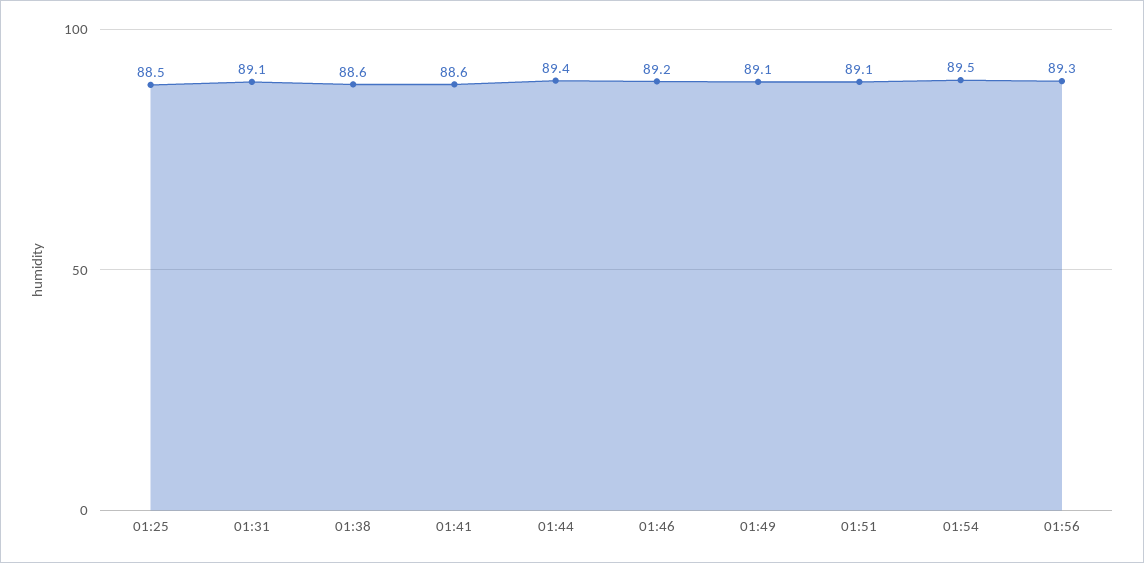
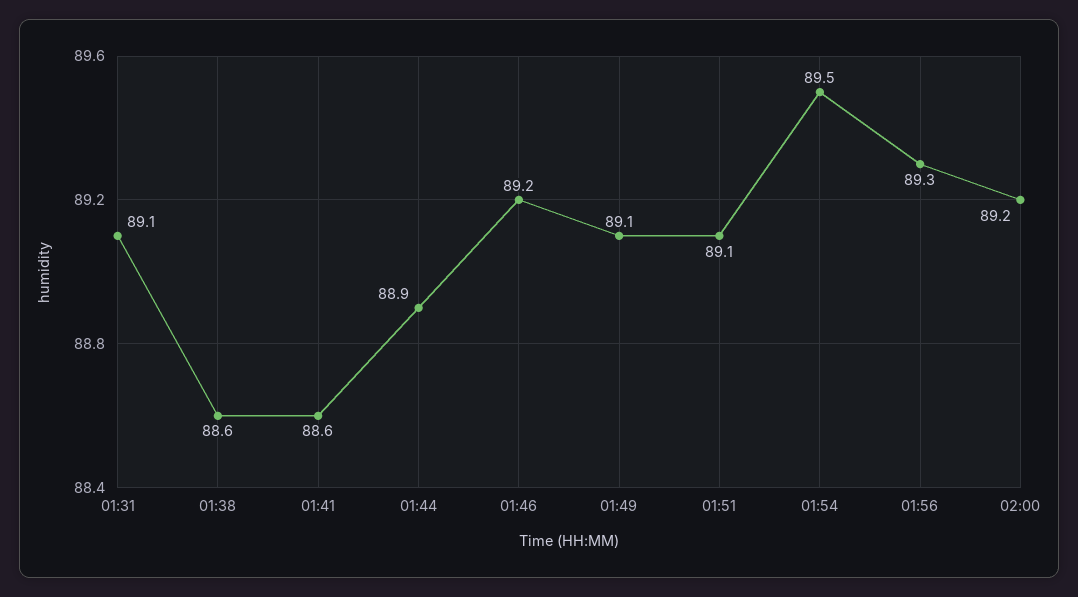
01:25: 88.5 -> none
01:44: 89.4 -> 88.9
02:00: none -> 89.2

